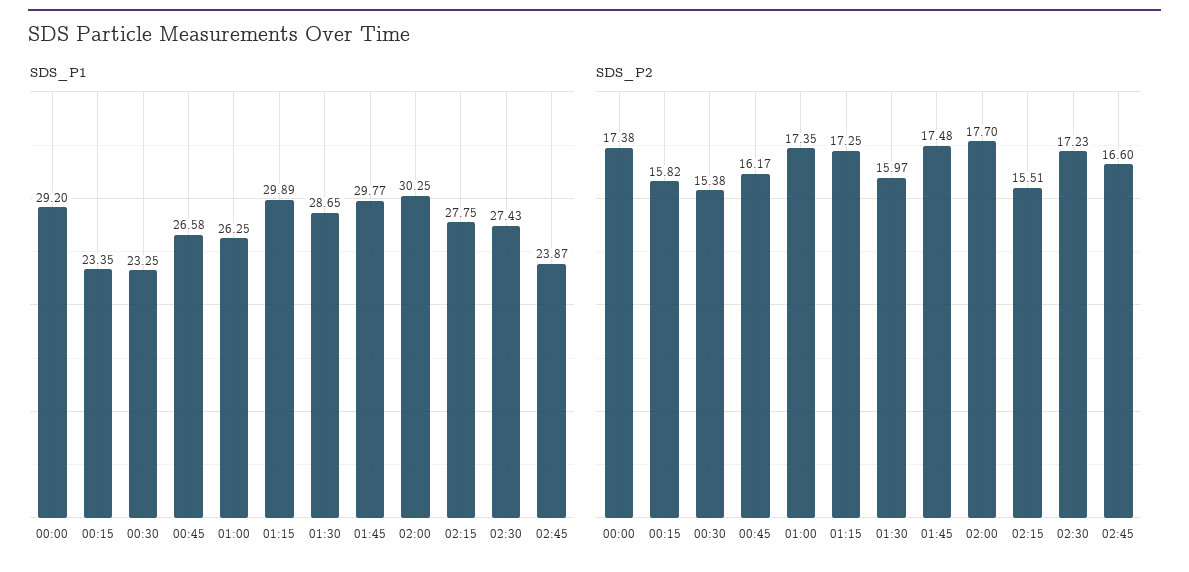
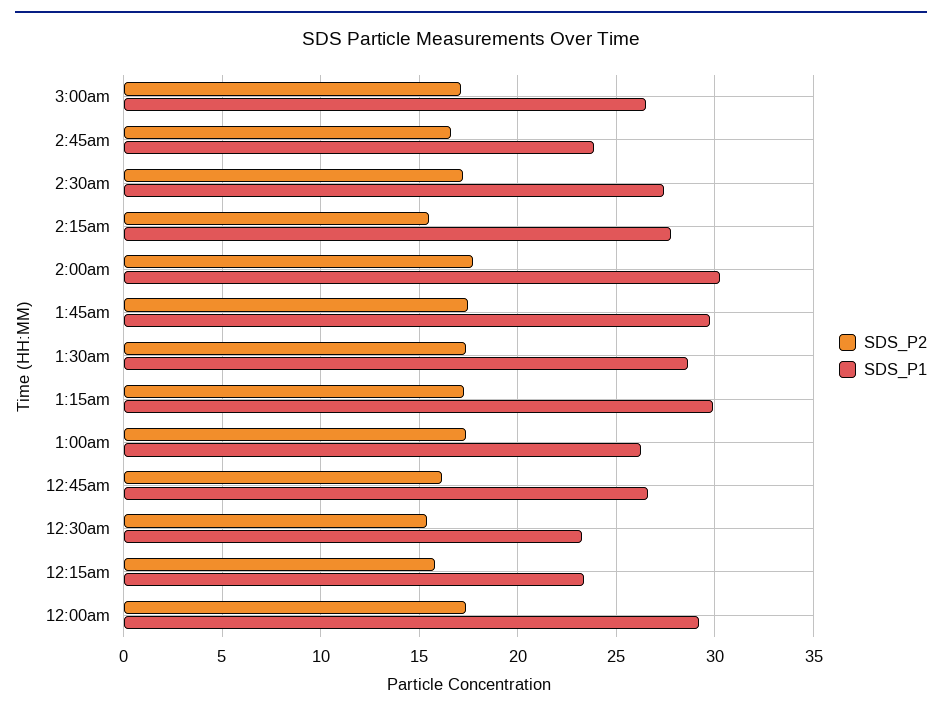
SDS_P2, 01:30: 15.97 -> 17.5
SDS_P2, 3:00am: none -> 17
SDS_P1, 3:00am: none -> 26.5

